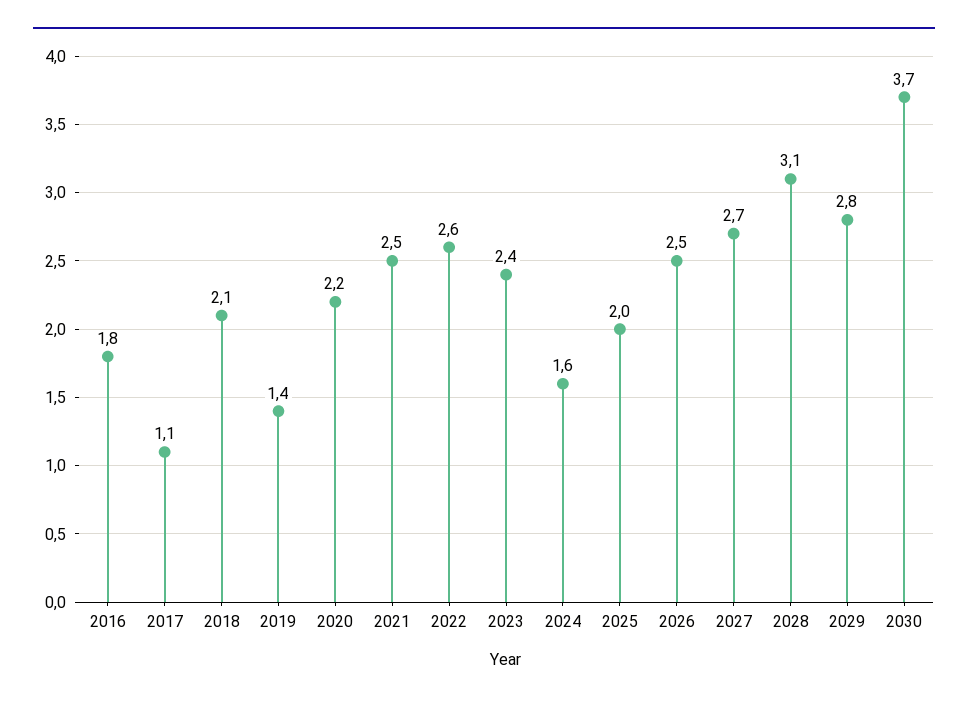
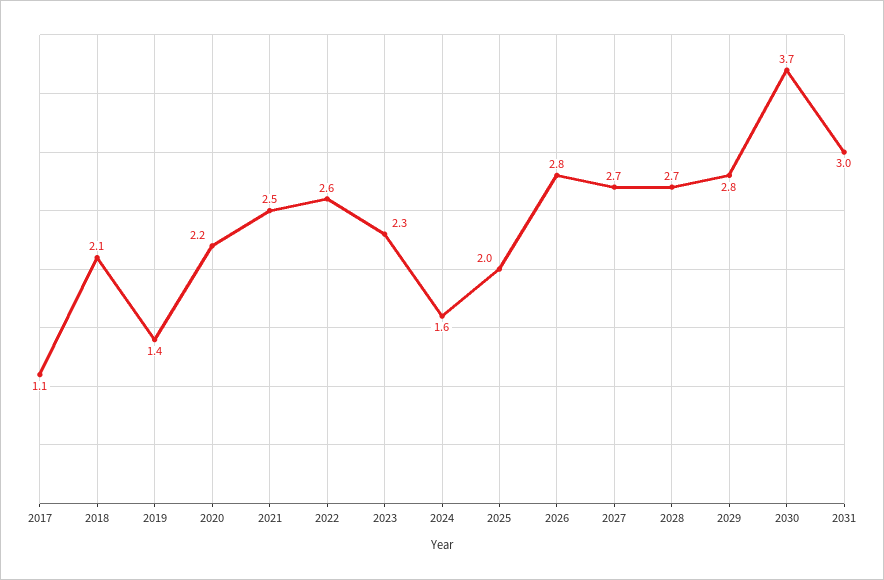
2016: 1.8 -> none
2023: 2.4 -> 2.3
2026: 2.5 -> 2.8
2028: 3.1 -> 2.7
2031: none -> 3

